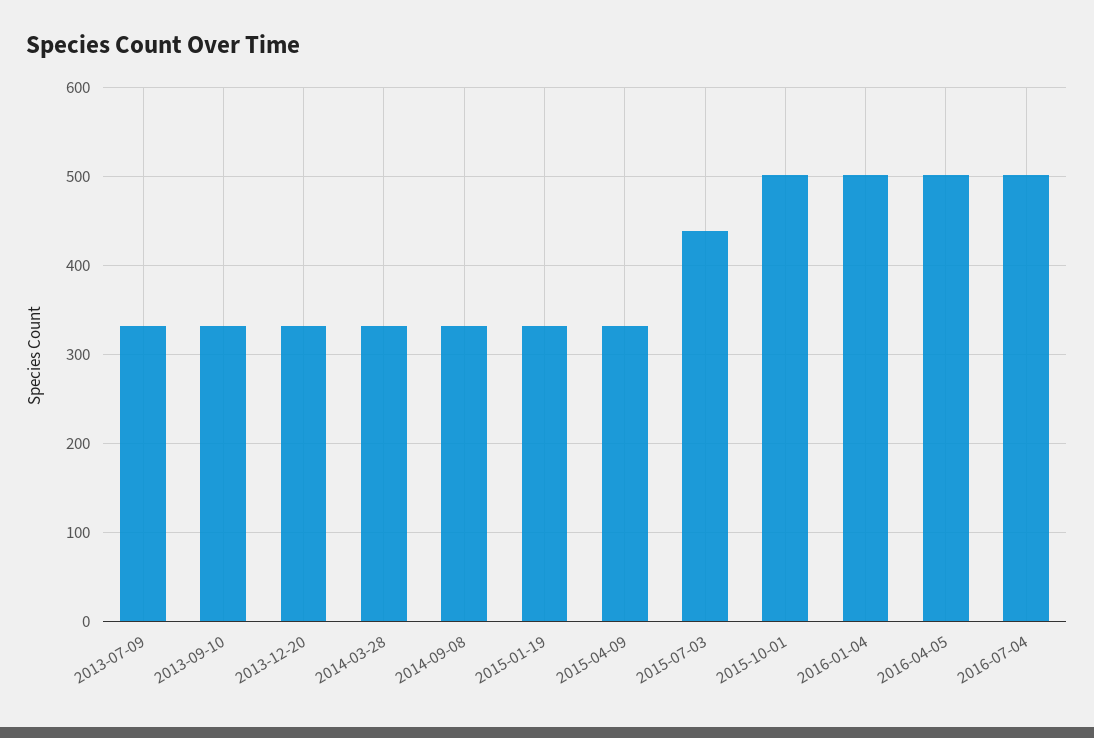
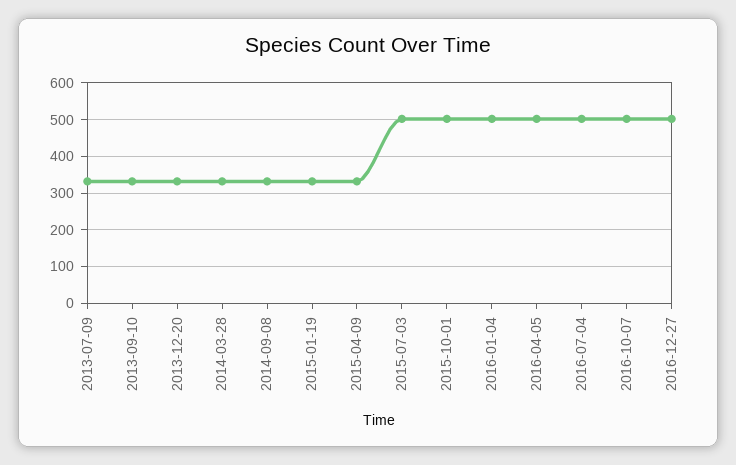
2015-07-03: 440 -> 500
2016-10-07: none -> 500
2016-12-27: none -> 500

